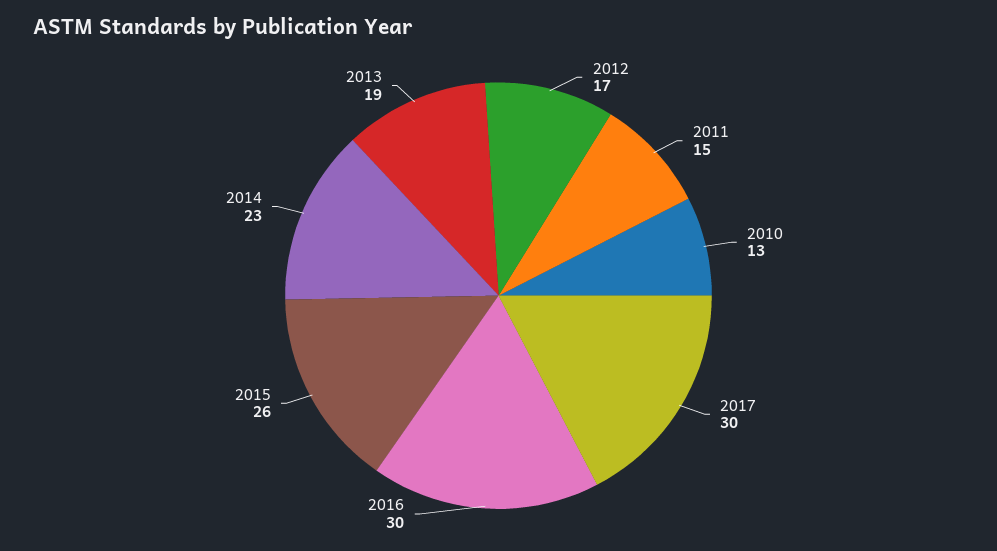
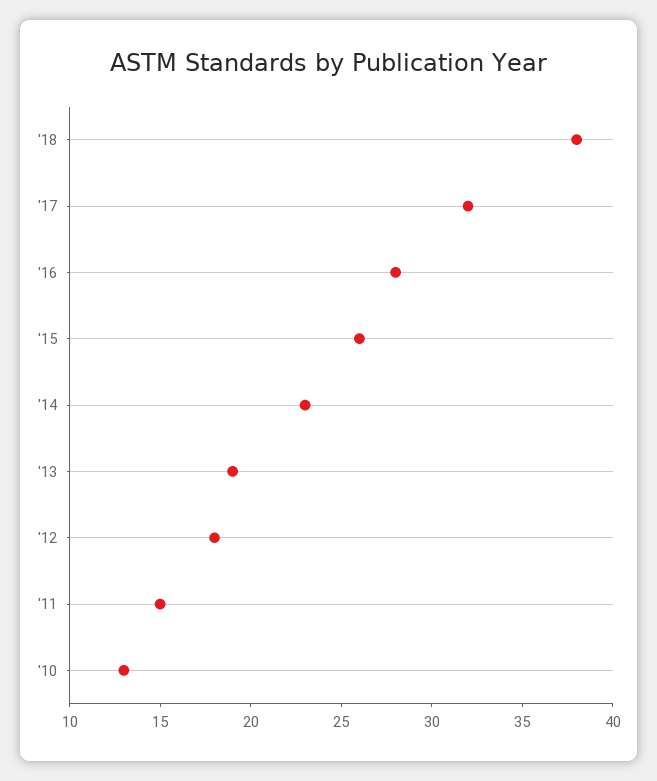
2012: 17 -> 18
2017: 30 -> 32
2016: 30 -> 28
'18: none -> 38

